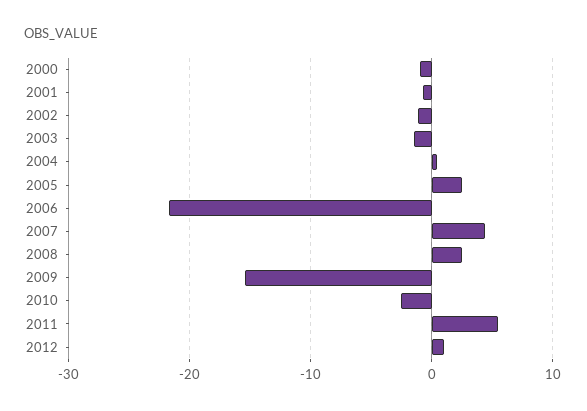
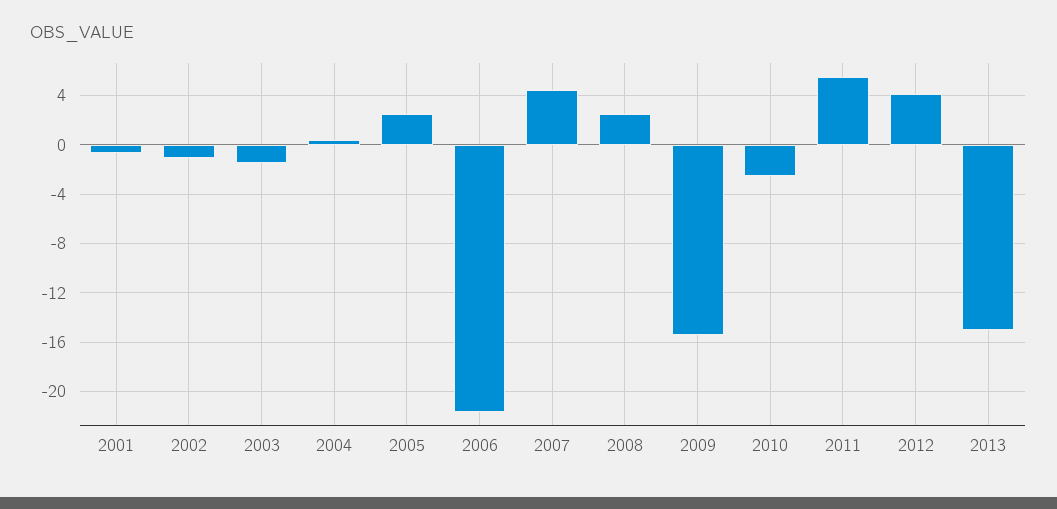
2000: -1 -> none
2012: 1 -> 4
2013: none -> -15

